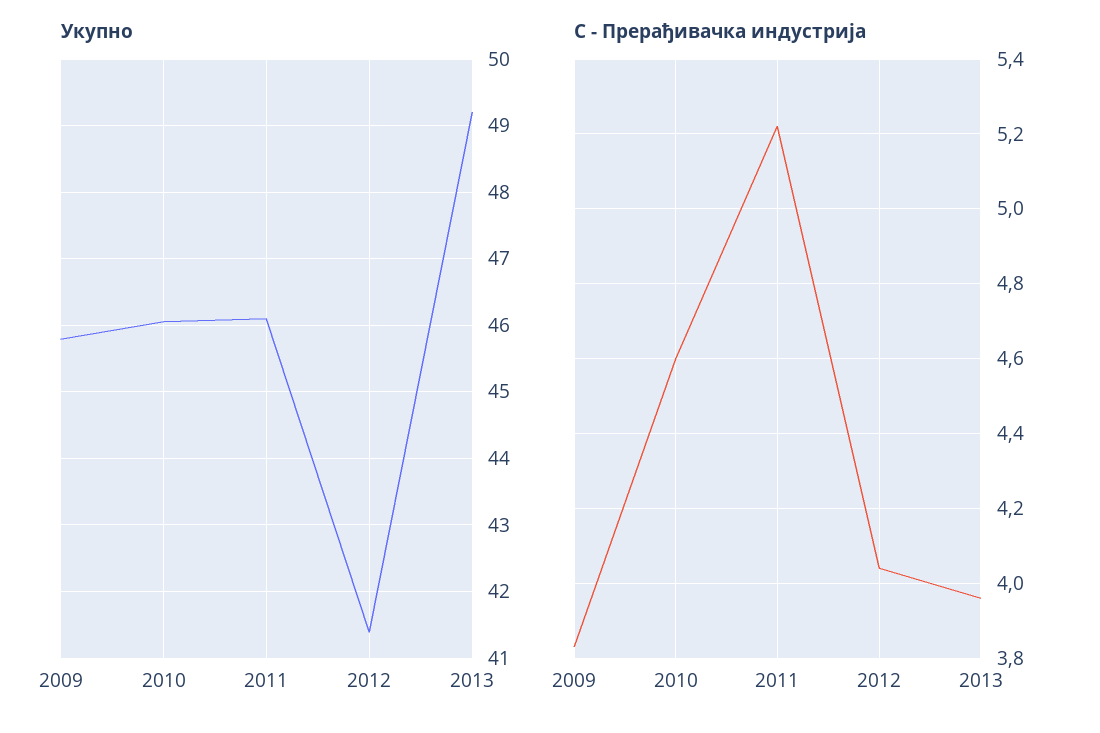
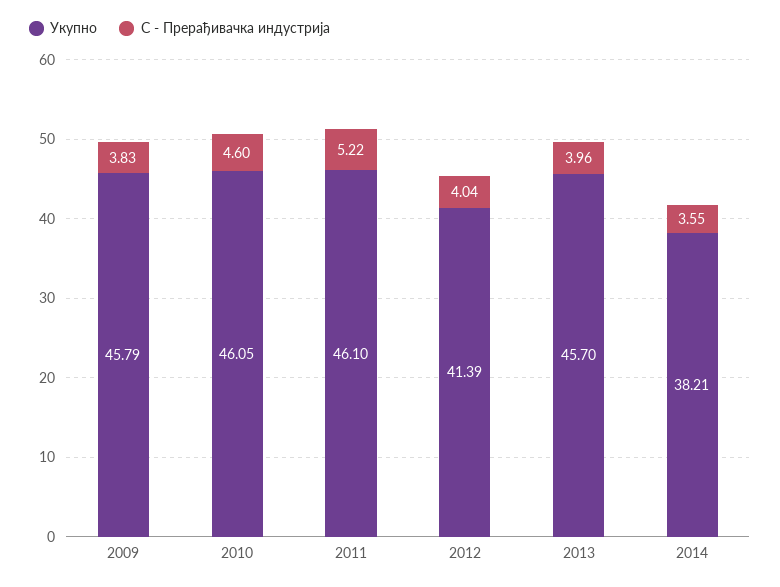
Укупно, 2013: 49.2 -> 45.7
Укупно, 2014: none -> 38.21
C - Прерађивачка индустрија, 2014: none -> 3.55

